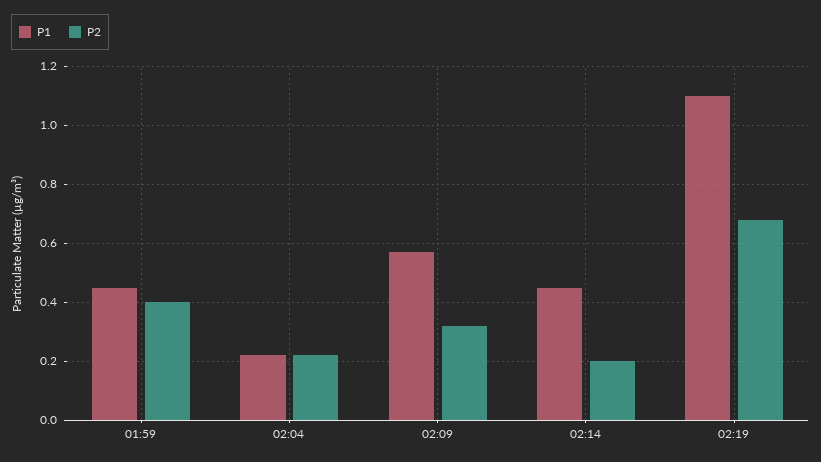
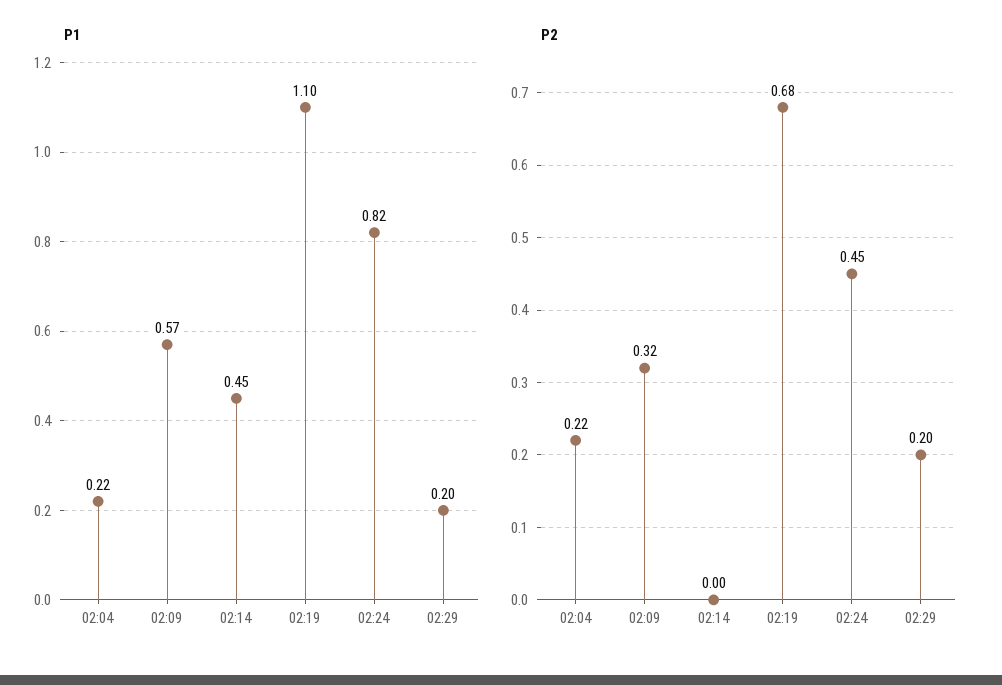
P1, 01:59: 0.45 -> none
P2, 01:59: 0.4 -> none
P2, 02:14: 0.2 -> 0
P1, 02:24: none -> 0.82
P1, 02:29: none -> 0.2
P2, 02:24: none -> 0.45
P2, 02:29: none -> 0.2

